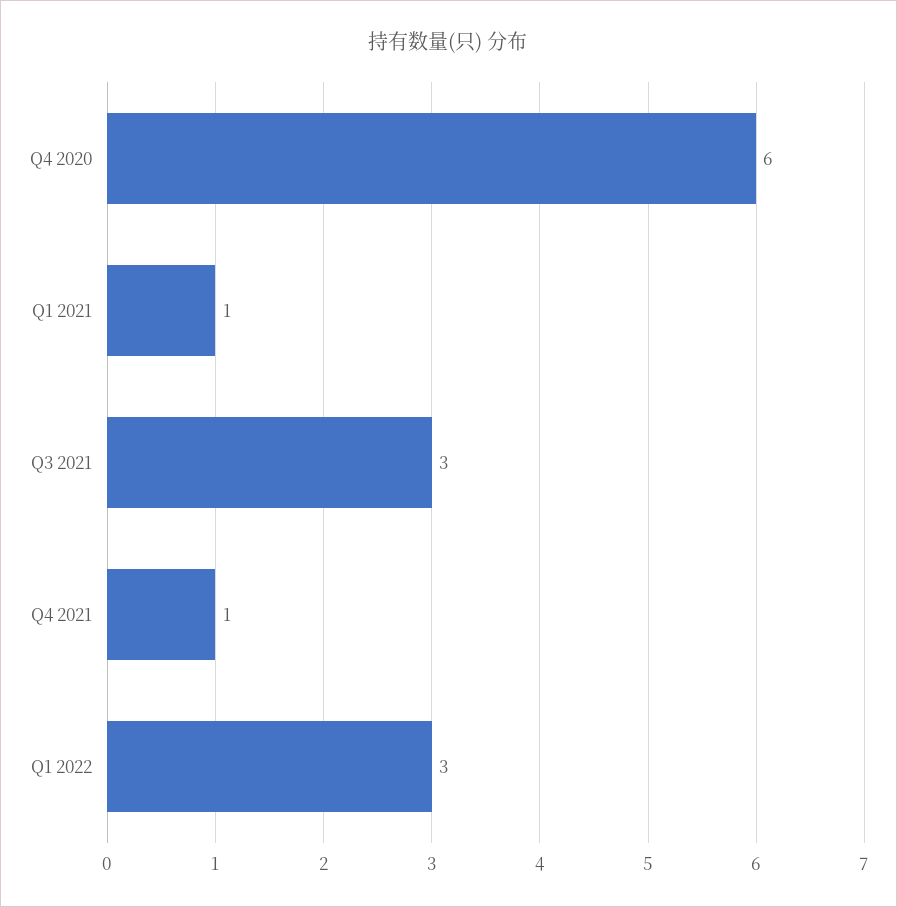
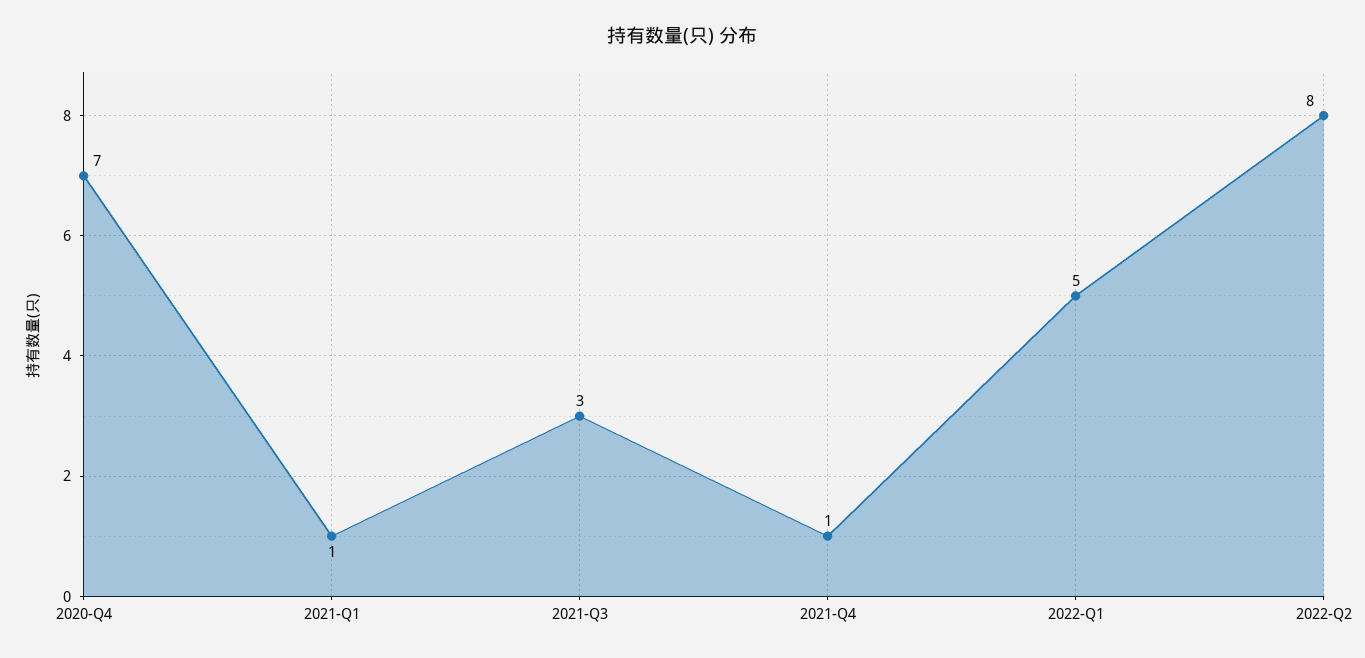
Q4 2020: 6 -> 7
Q1 2022: 3 -> 5
2022-Q2: none -> 8

